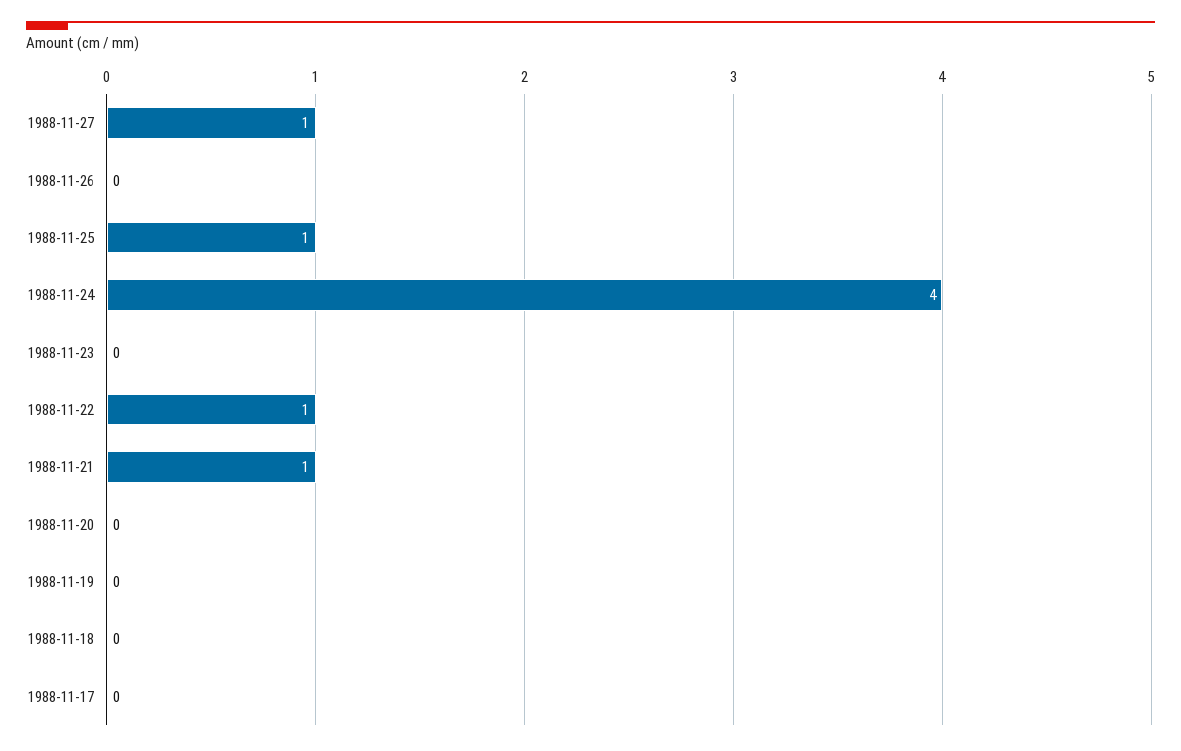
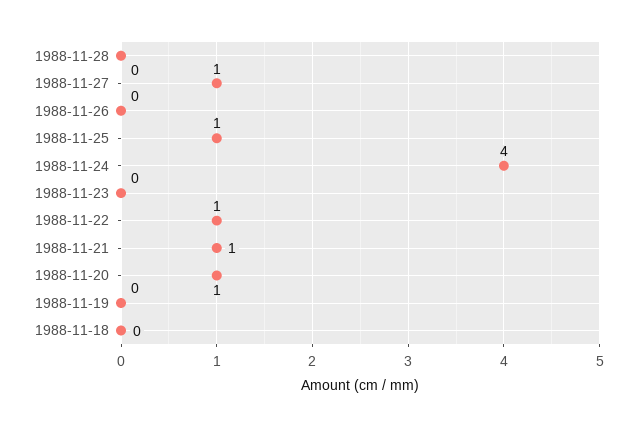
1988-11-20: 0 -> 1
1988-11-17: 0 -> none
1988-11-28: none -> 0

